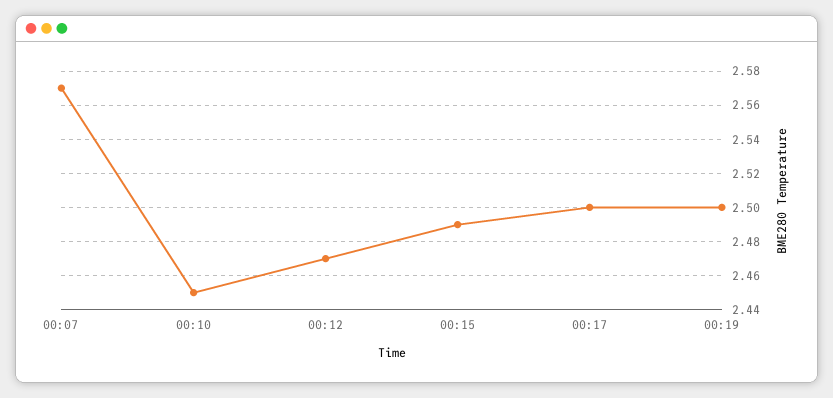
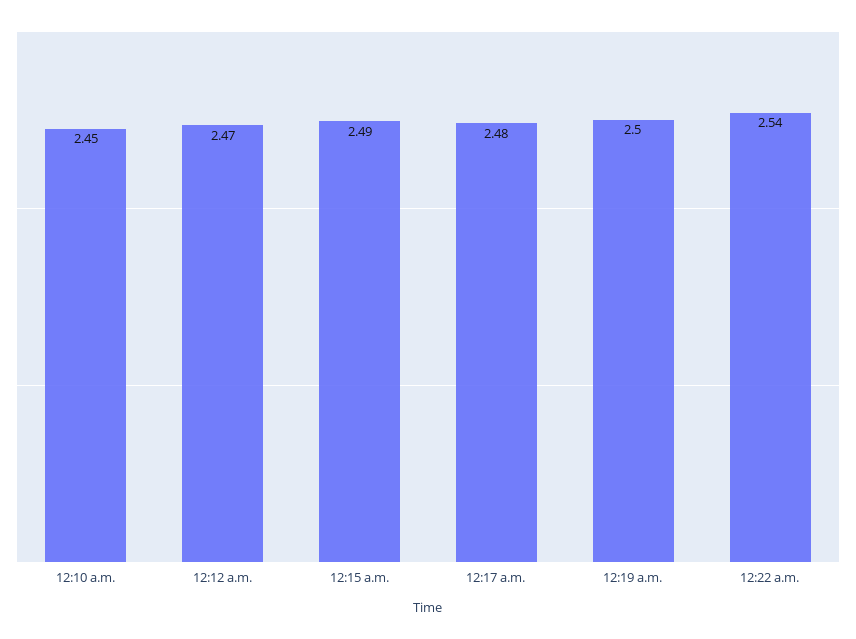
00:07: 2.57 -> none
00:17: 2.5 -> 2.48
12:22 a.m.: none -> 2.54

